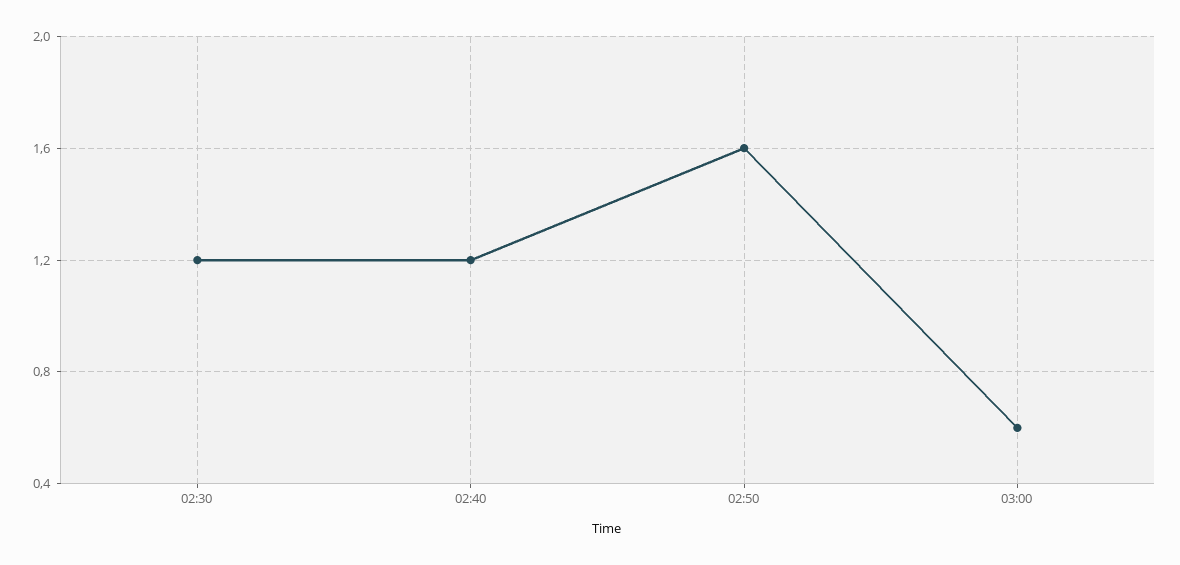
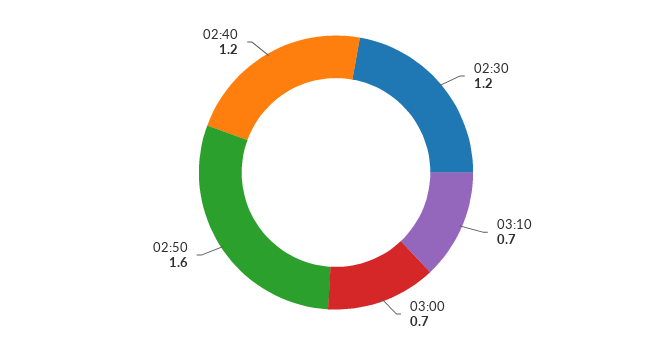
03:00: 0.6 -> 0.7
03:10: none -> 0.7

